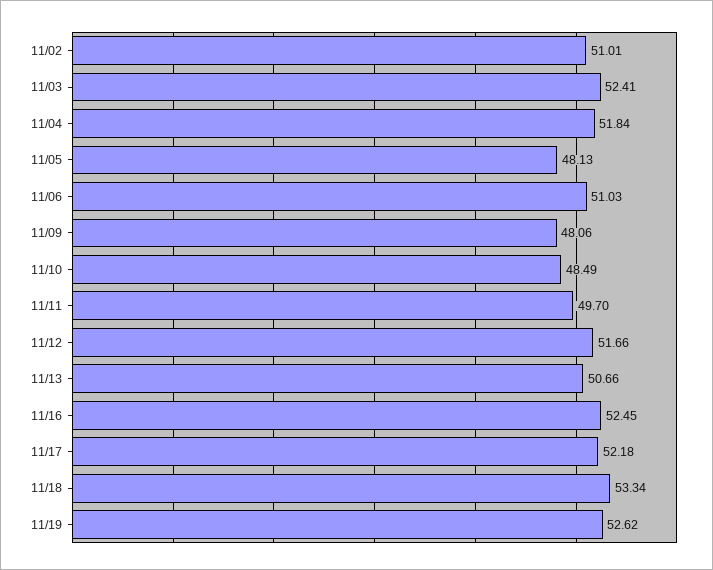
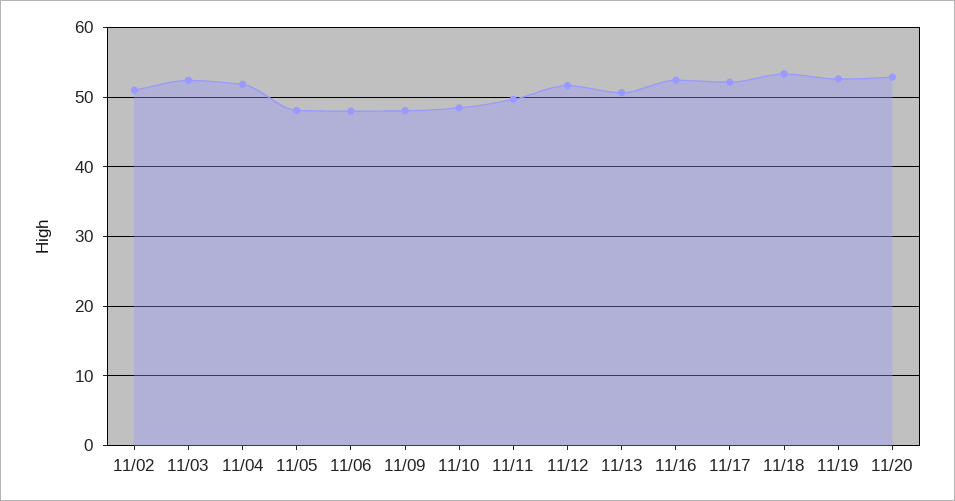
11/06: 51.03 -> 48
11/20: none -> 53

